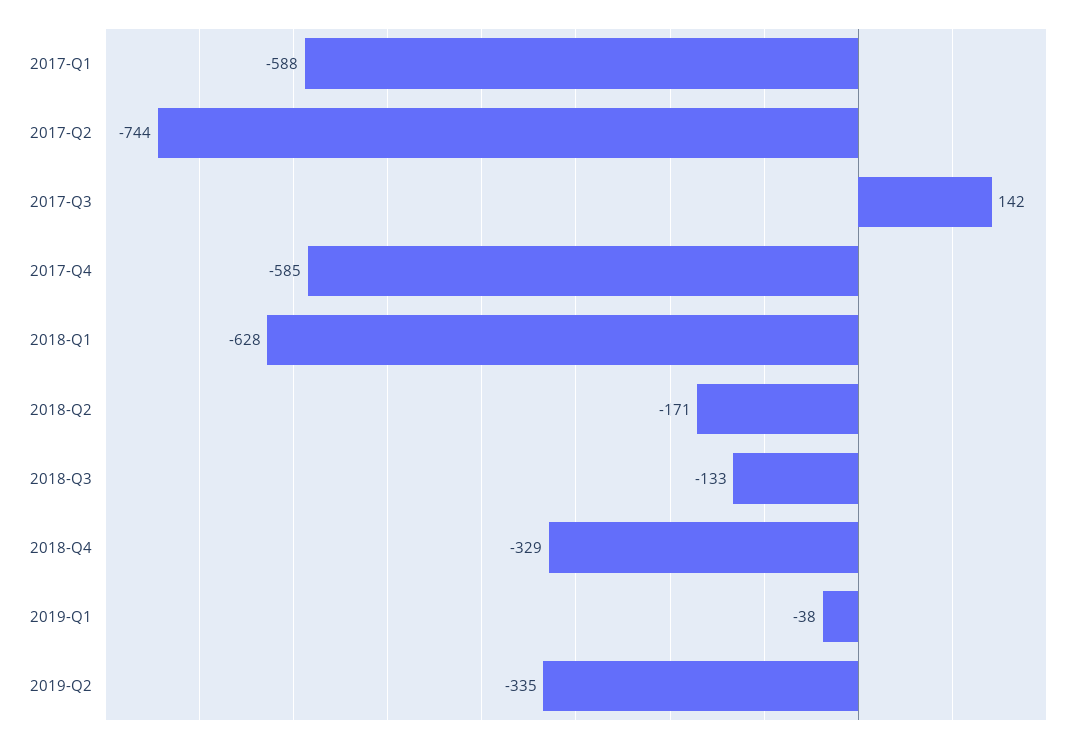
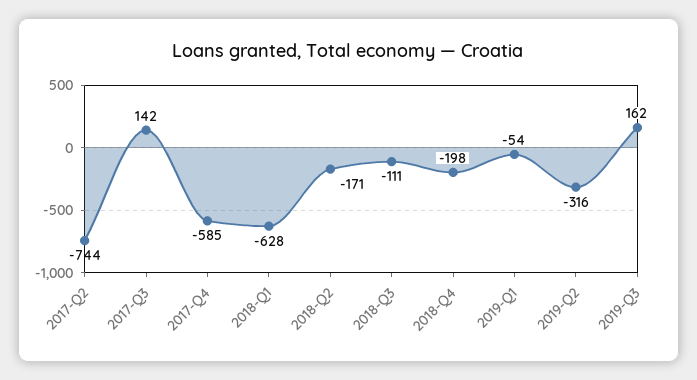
2017-Q1: -588 -> none
2018-Q3: -133 -> -111
2018-Q4: -329 -> -198
2019-Q1: -38 -> -54
2019-Q2: -335 -> -316
2019-Q3: none -> 162

